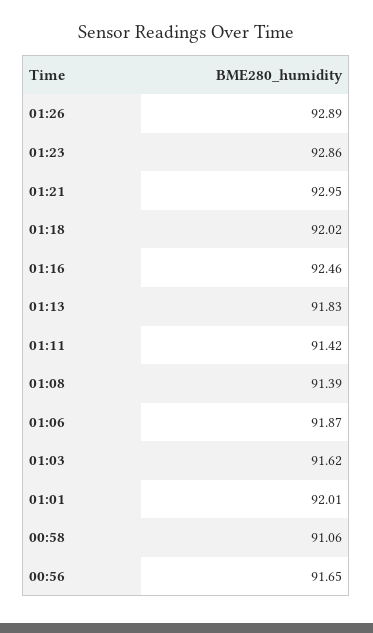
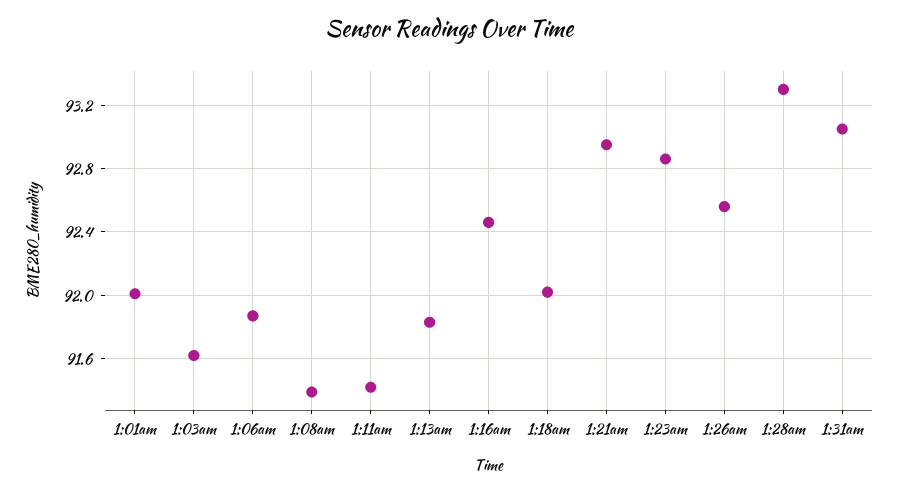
01:26: 92.89 -> 92.55
00:58: 91.06 -> none
00:56: 91.65 -> none
1:28am: none -> 93.3
1:31am: none -> 93.05

